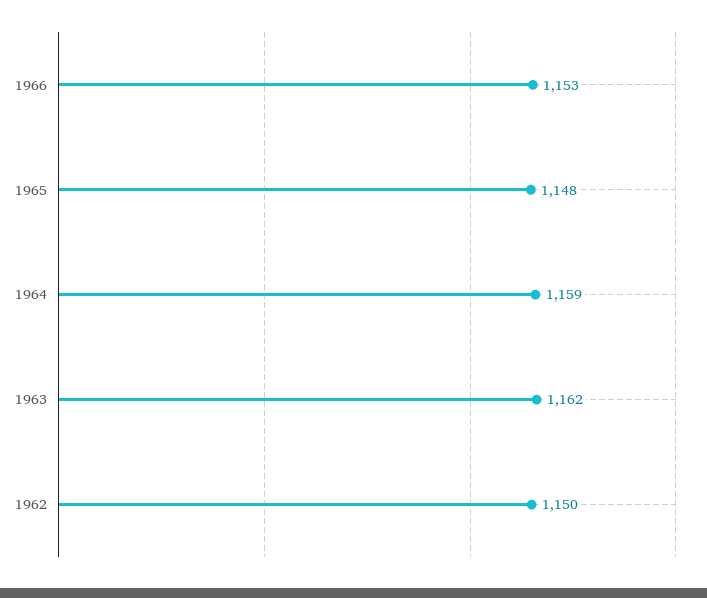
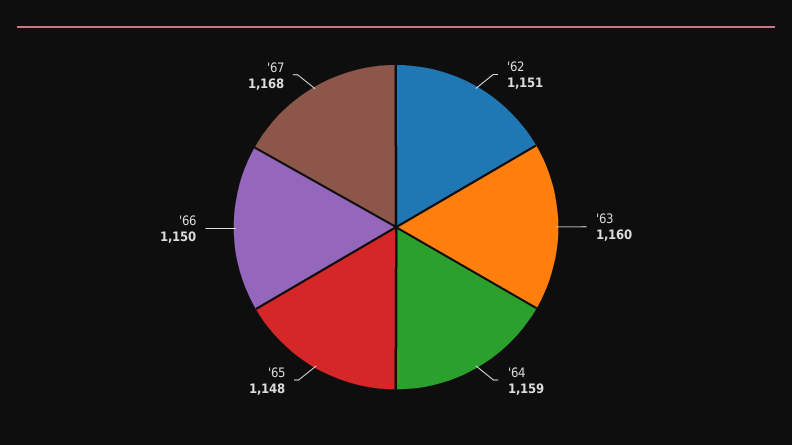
1966: 1153 -> 1150
1963: 1162 -> 1160
1962: 1150 -> 1151
'67: none -> 1168

